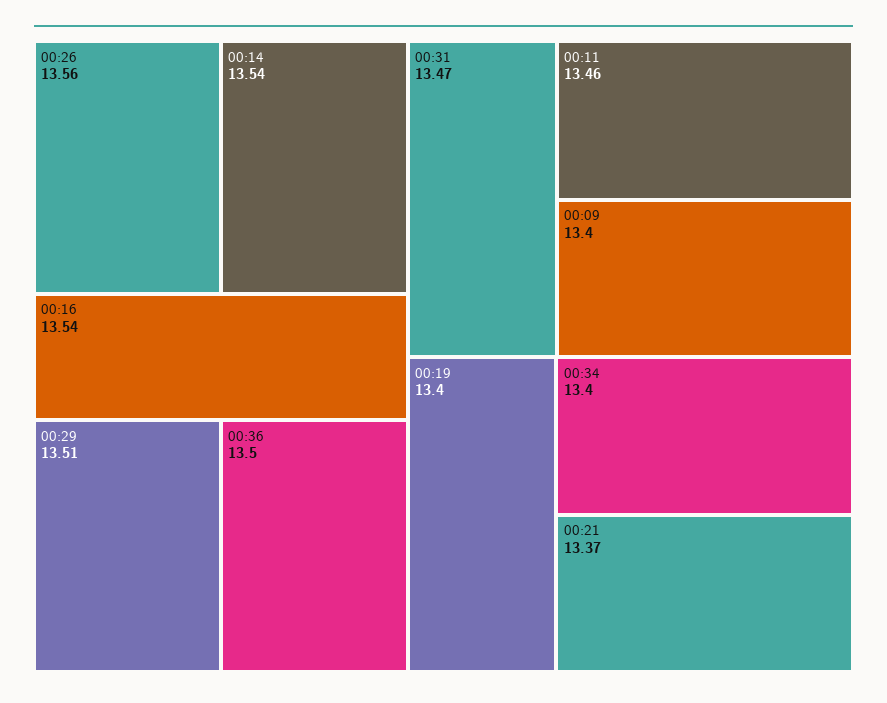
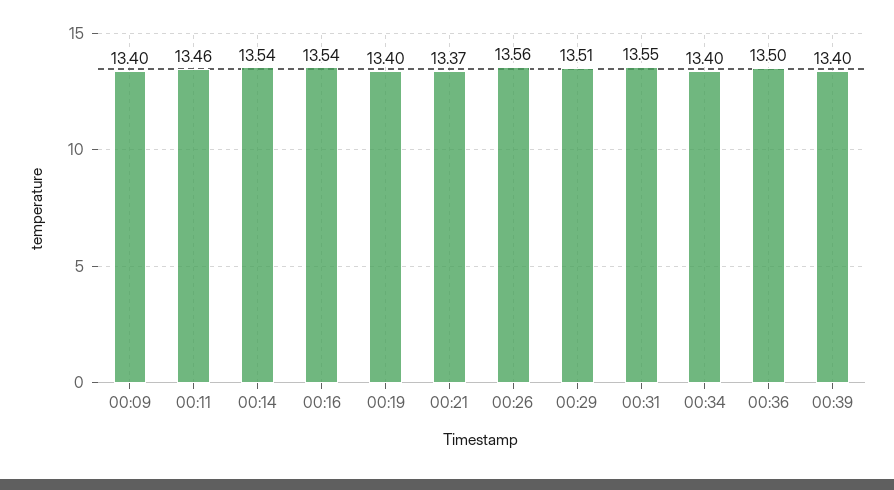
00:31: 13.47 -> 13.55
00:39: none -> 13.4

